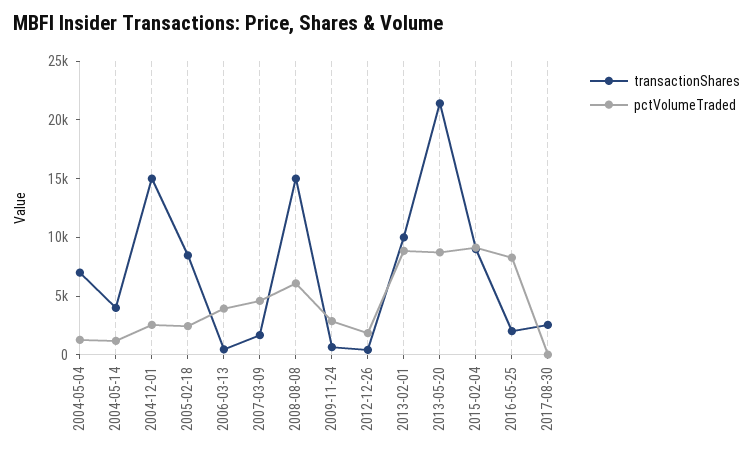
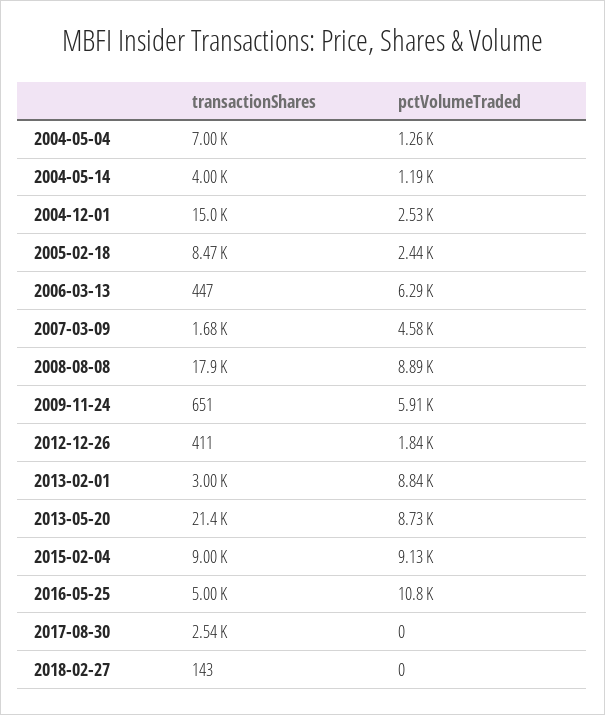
pctVolumeTraded, 2006-03-13: 4000 -> 6290
transactionShares, 2008-08-08: 15000 -> 17900
pctVolumeTraded, 2008-08-08: 6000 -> 8890
pctVolumeTraded, 2009-11-24: 3000 -> 5910
transactionShares, 2013-02-01: 10000 -> 3000
transactionShares, 2016-05-25: 2000 -> 5000
pctVolumeTraded, 2016-05-25: 8000 -> 10800
transactionShares, 2018-02-27: none -> 143
pctVolumeTraded, 2018-02-27: none -> 0

